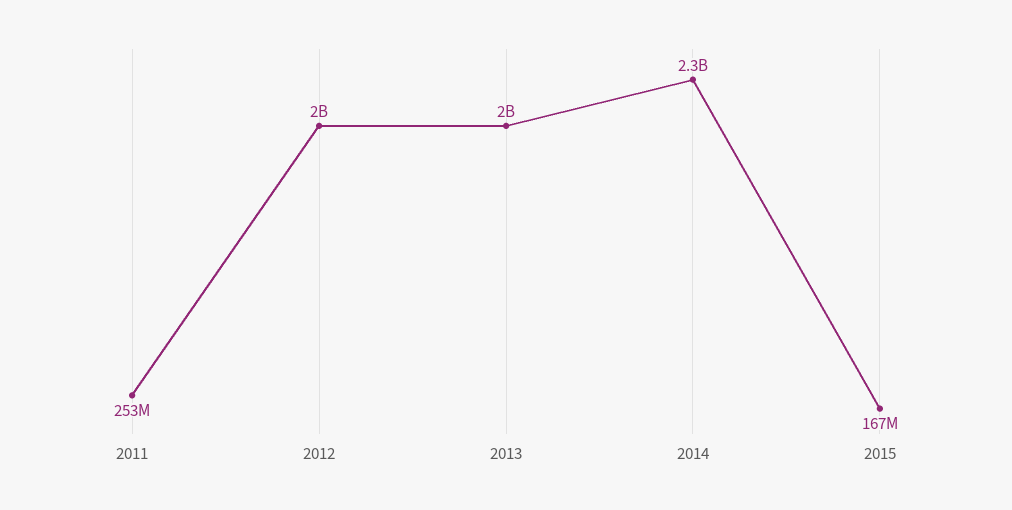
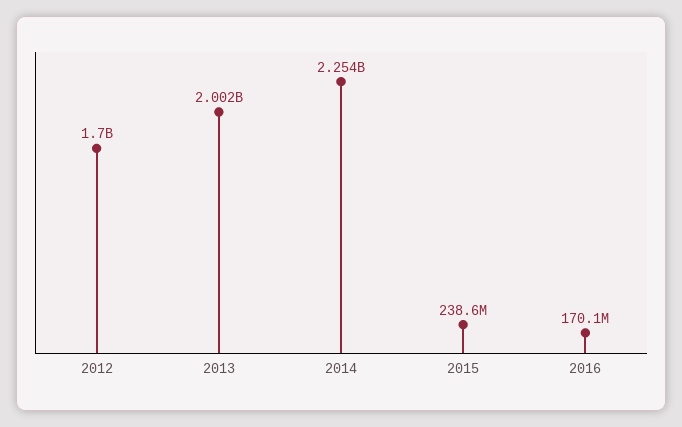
2011: 253000000 -> none
2012: 2000000000 -> 1700000000
2015: 167000000 -> 238600000
2016: none -> 170100000

